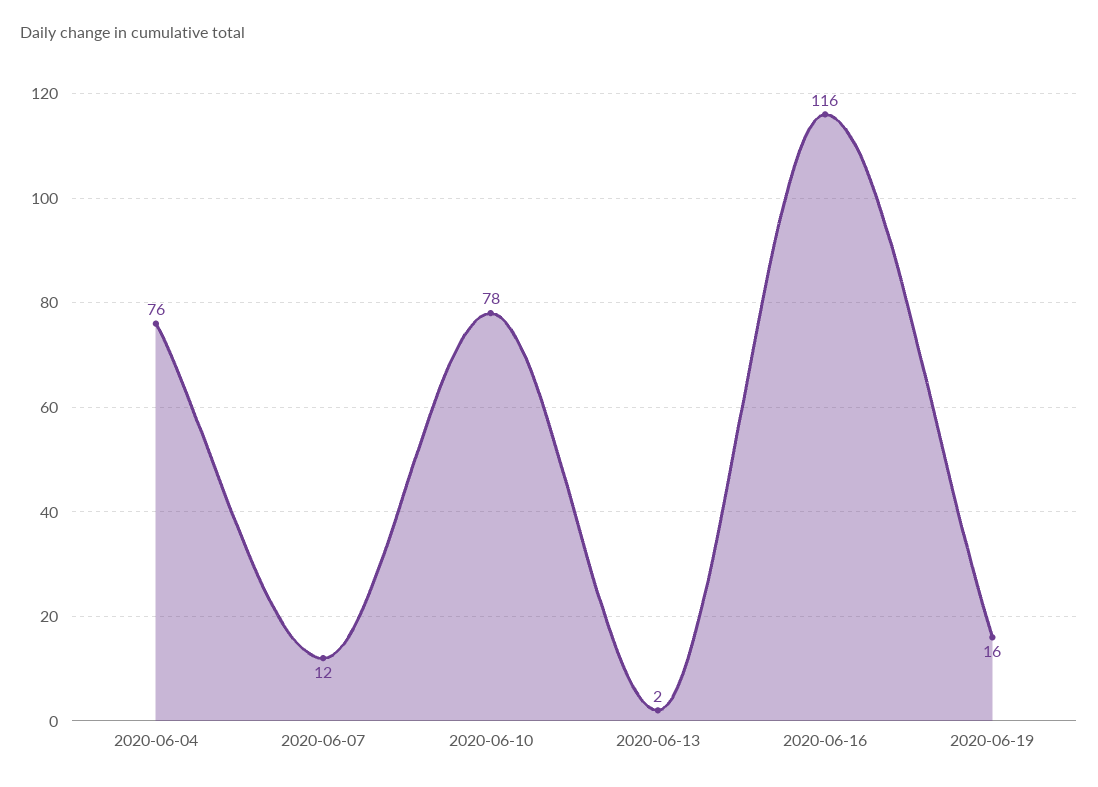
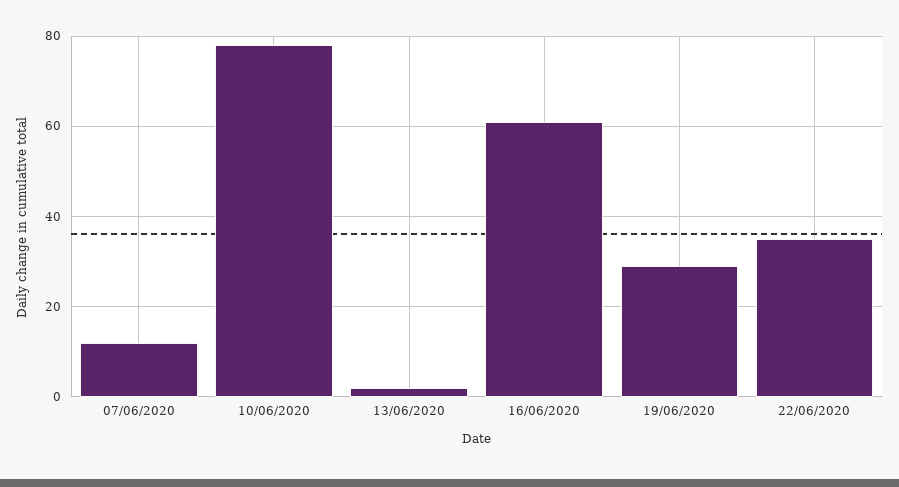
2020-06-04: 76 -> none
2020-06-16: 116 -> 60
2020-06-19: 16 -> 30
22/06/2020: none -> 35

